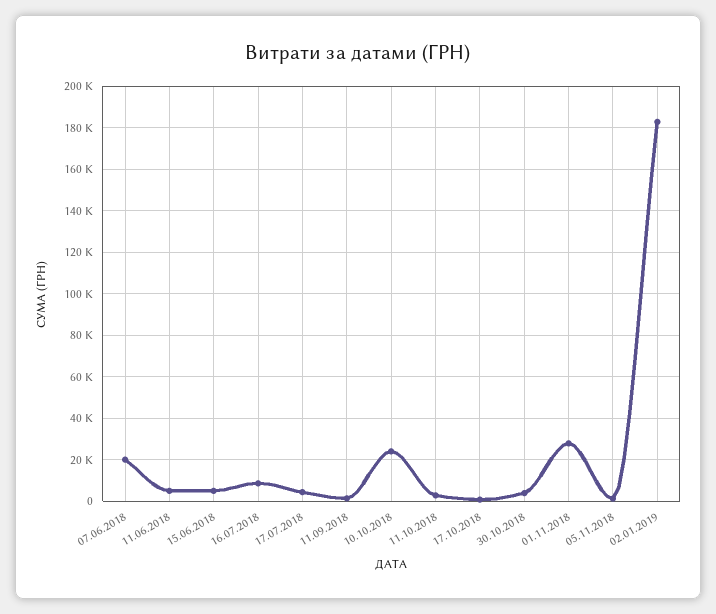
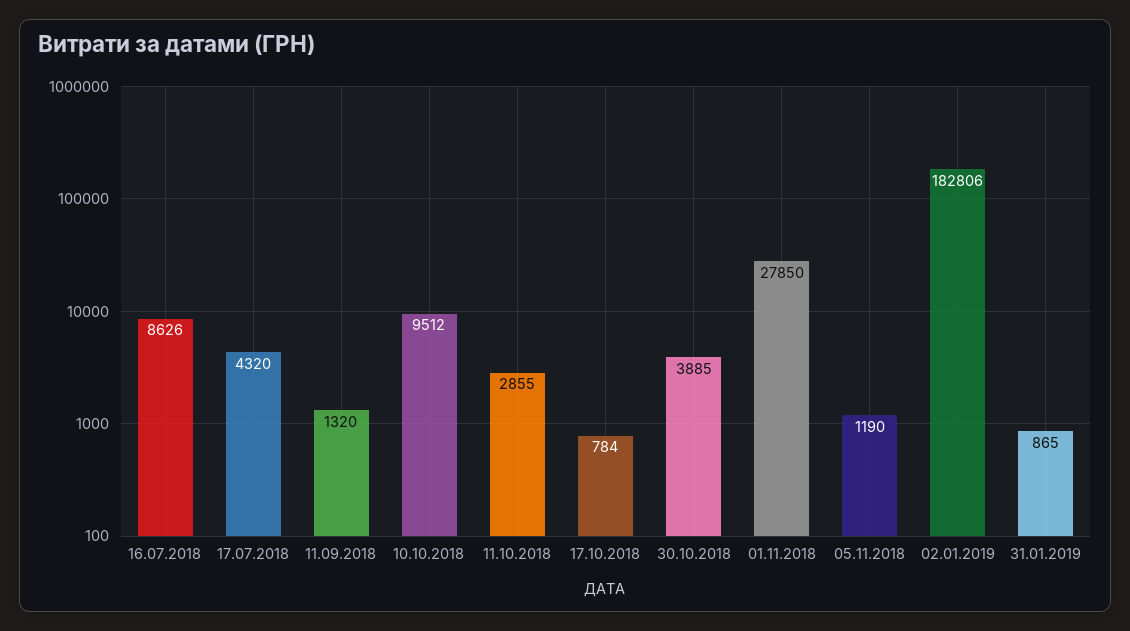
07.06.2018: 20000 -> none
11.06.2018: 5000 -> none
15.06.2018: 5000 -> none
10.10.2018: 25000 -> 9512
31.01.2019: none -> 865

